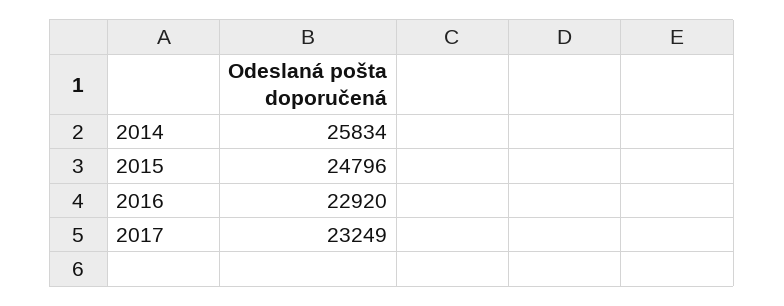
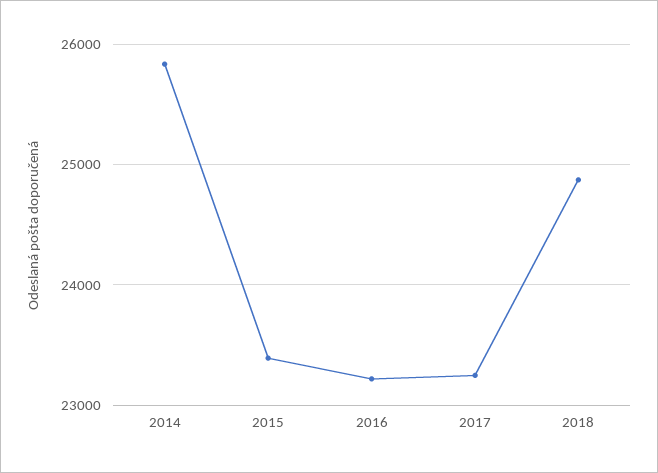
2015: 24796 -> 23400
2016: 22920 -> 23200
2018: none -> 24900

